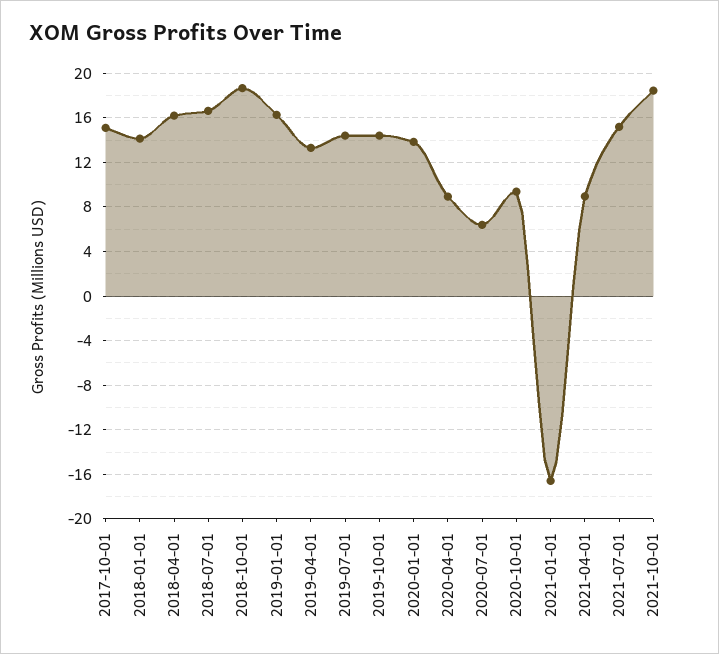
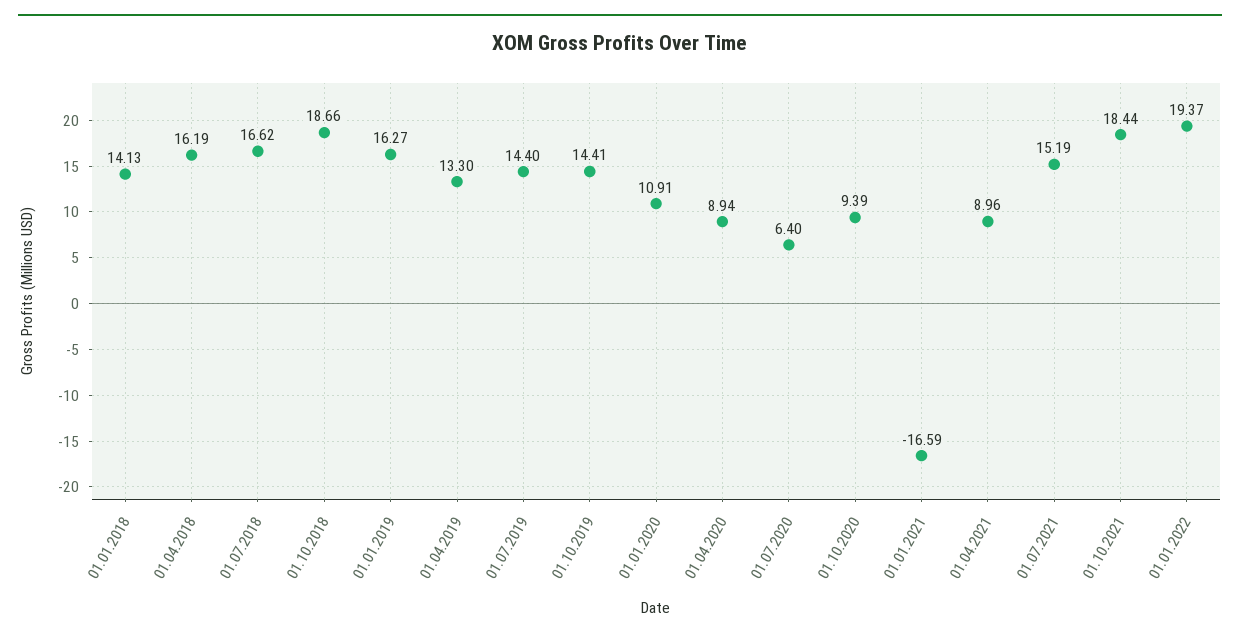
2017-10-01: 15 -> none
2020-01-01: 14 -> 10.91
01.01.2022: none -> 19.37

